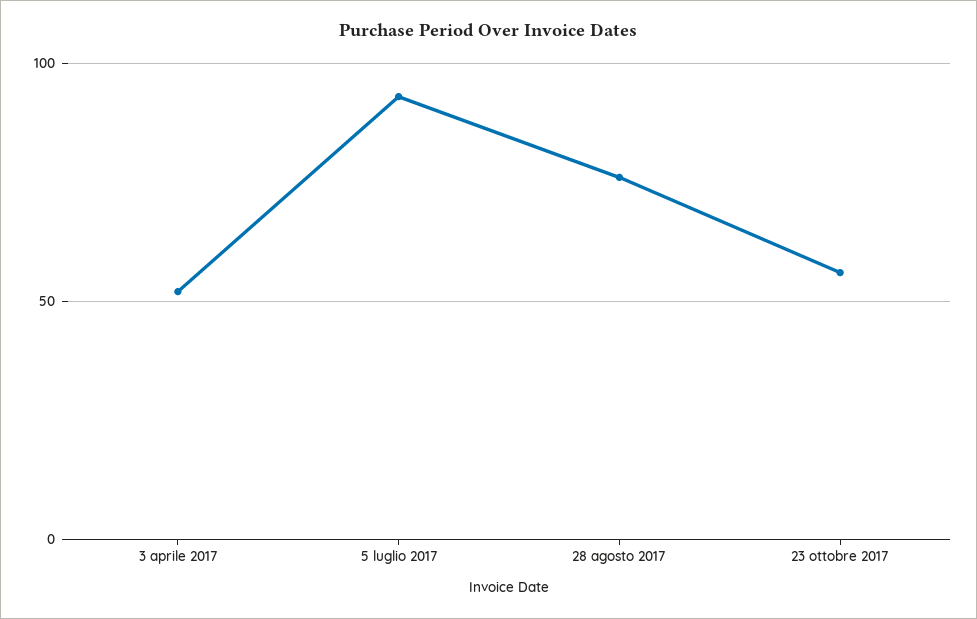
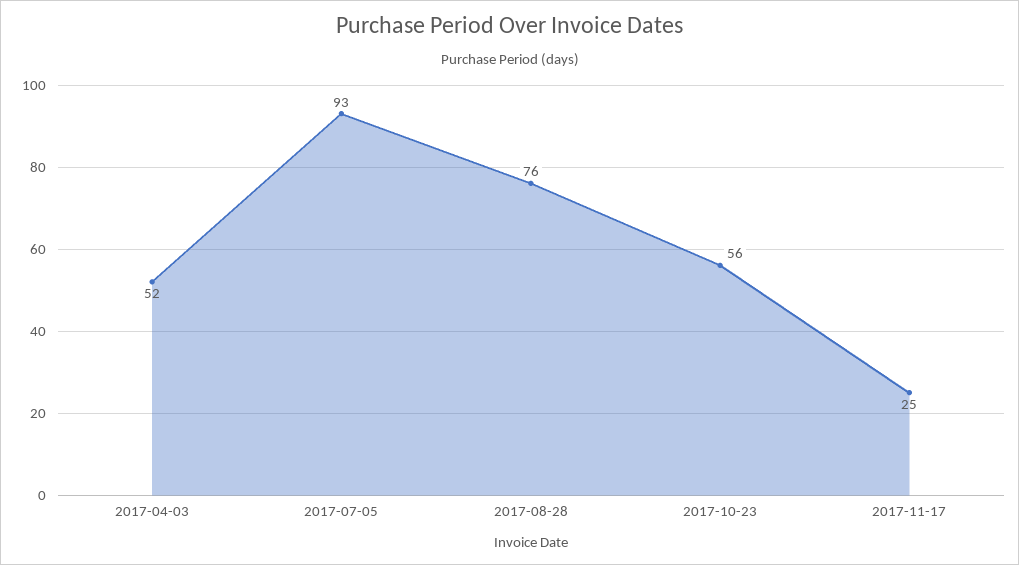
2017-11-17: none -> 25

